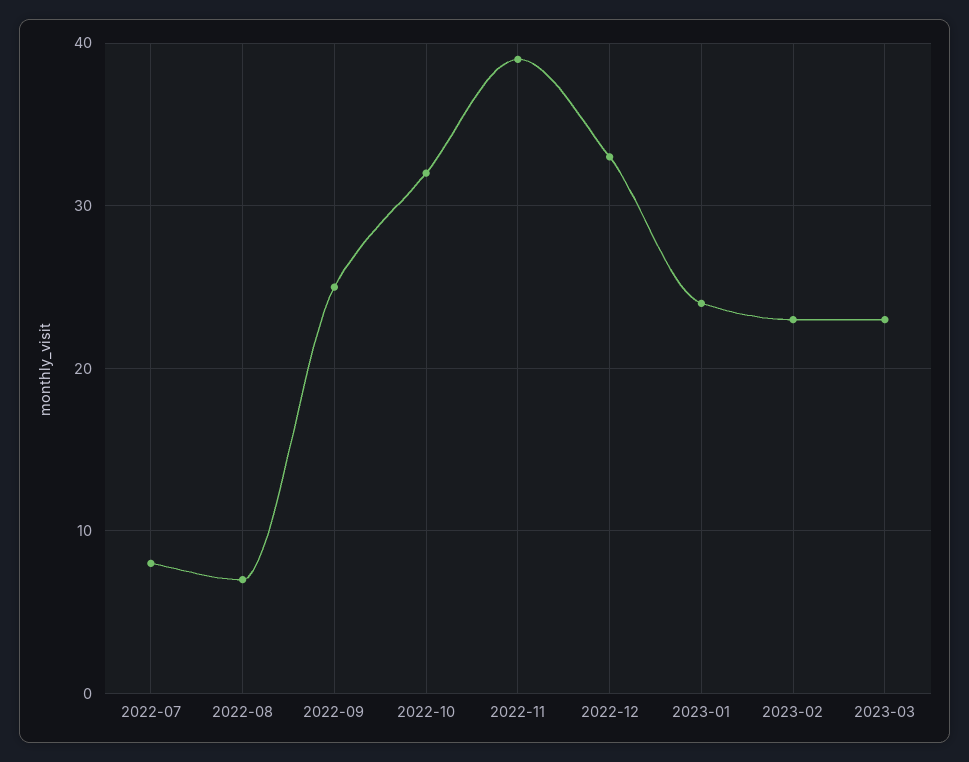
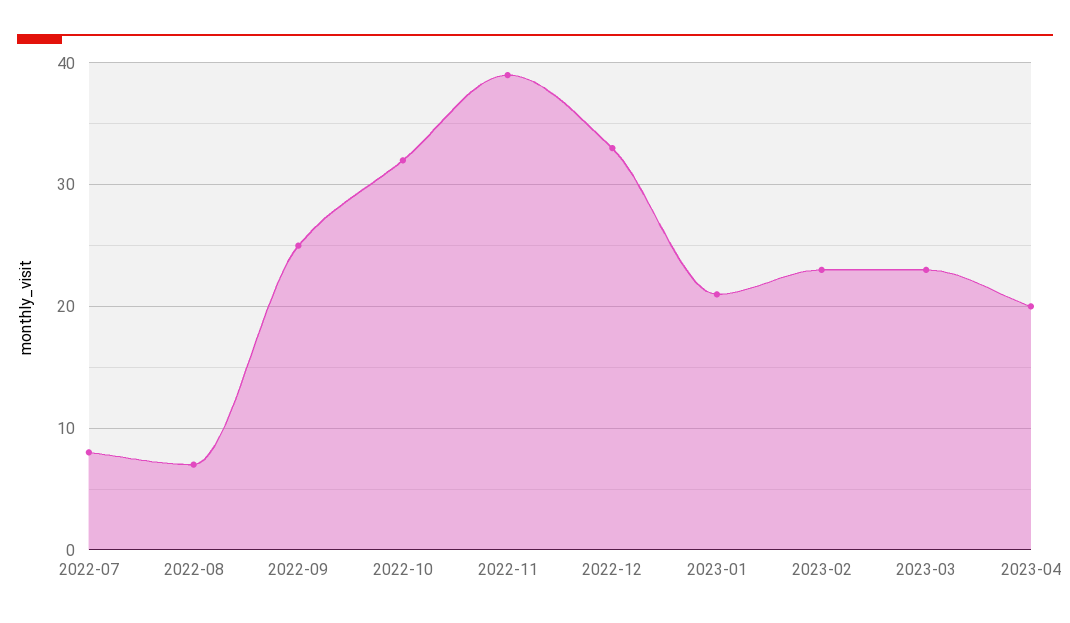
2023-01: 24 -> 21
2023-04: none -> 20

